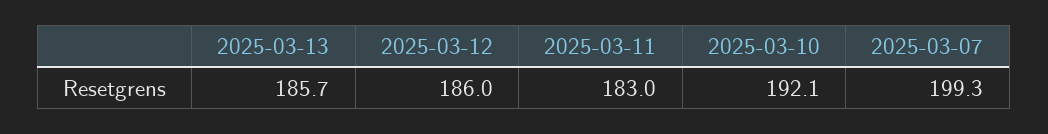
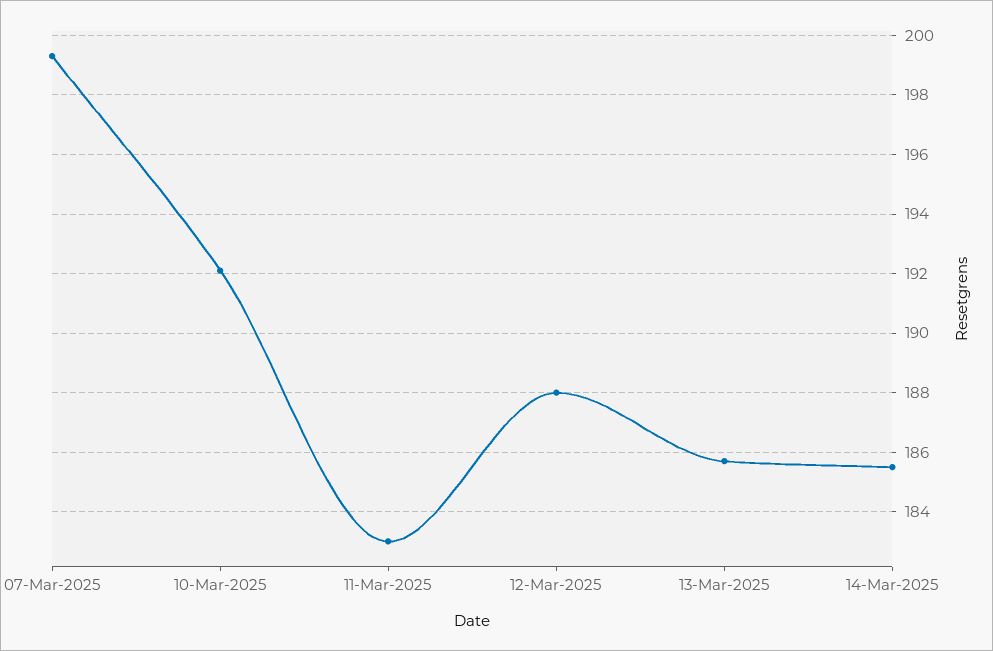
2025-03-12: 186 -> 188
14-Mar-2025: none -> 185.5

